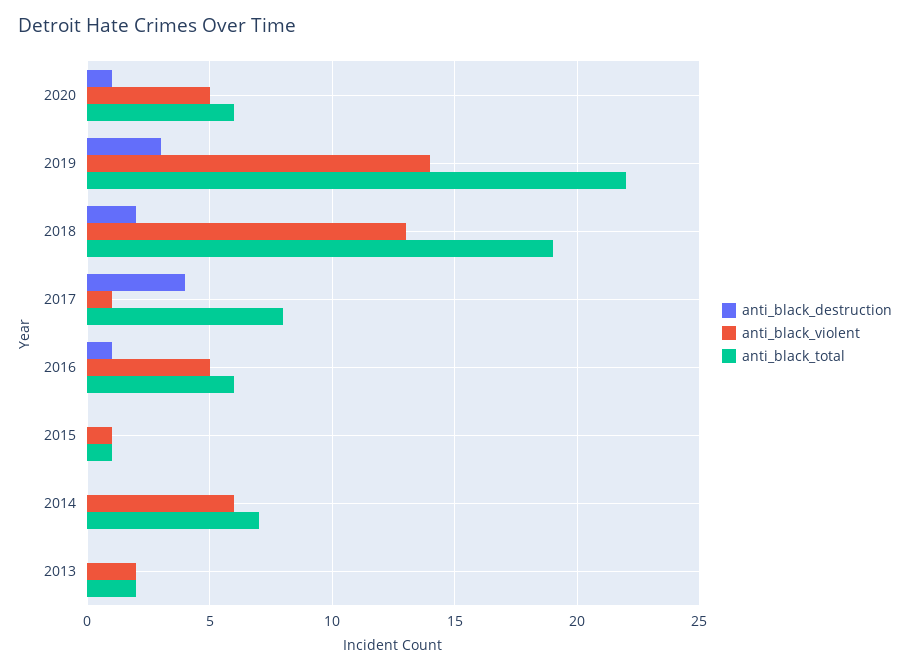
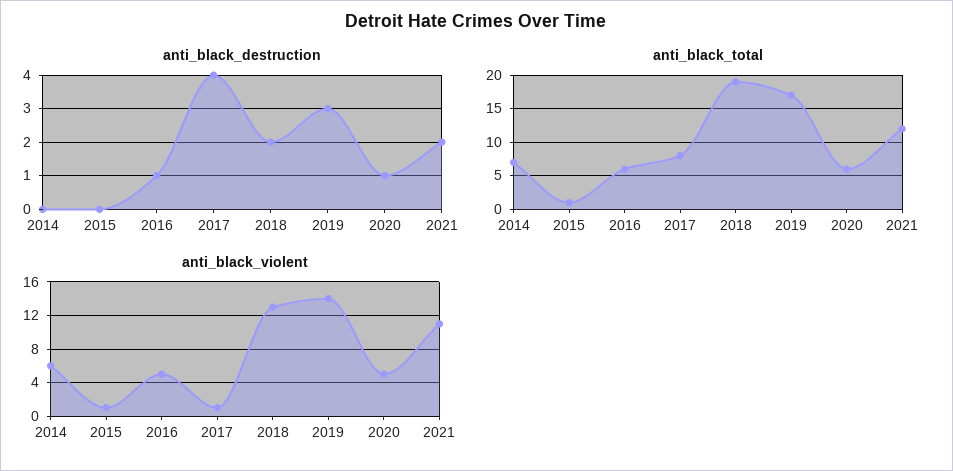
anti_black_total, 2019: 22 -> 17
anti_black_destruction, 2013: 0 -> none
anti_black_violent, 2013: 2 -> none
anti_black_total, 2013: 2 -> none
anti_black_destruction, 2021: none -> 2
anti_black_total, 2021: none -> 12
anti_black_violent, 2021: none -> 11

